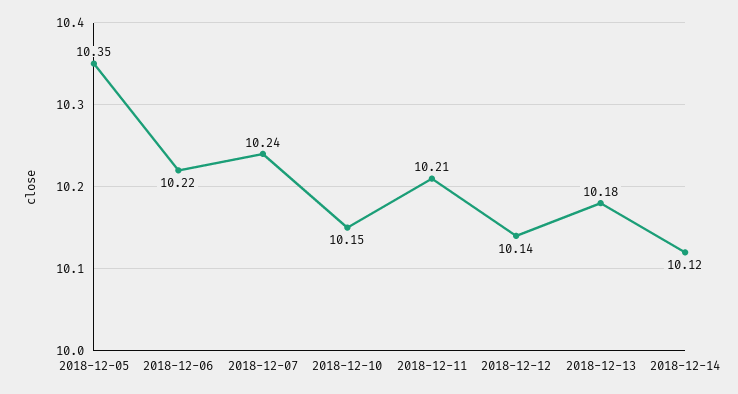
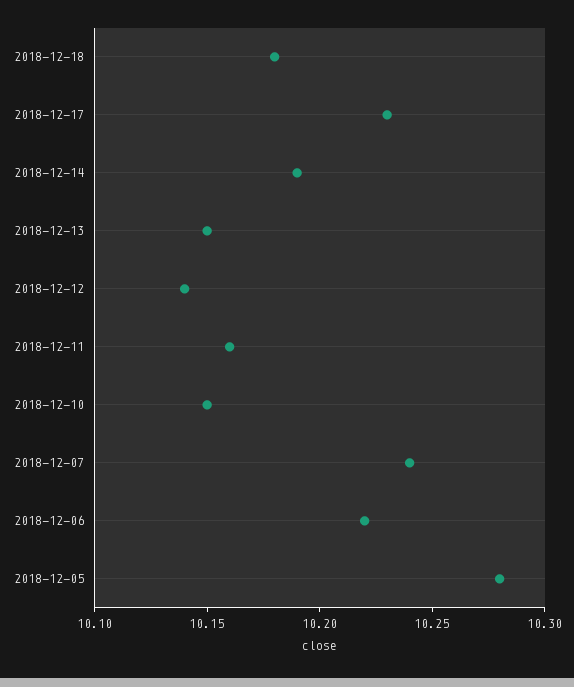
2018-12-05: 10.35 -> 10.28
2018-12-11: 10.21 -> 10.16
2018-12-13: 10.18 -> 10.15
2018-12-14: 10.12 -> 10.19
2018-12-18: none -> 10.18
2018-12-17: none -> 10.23

